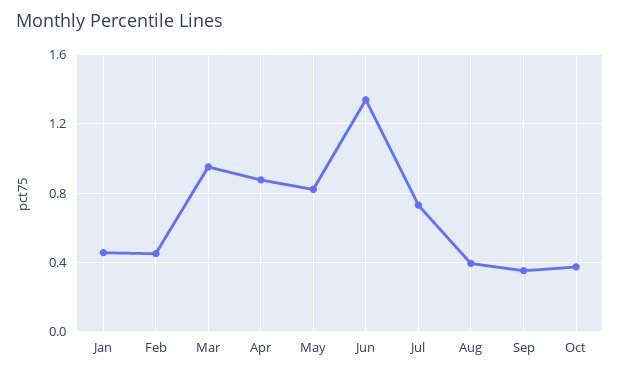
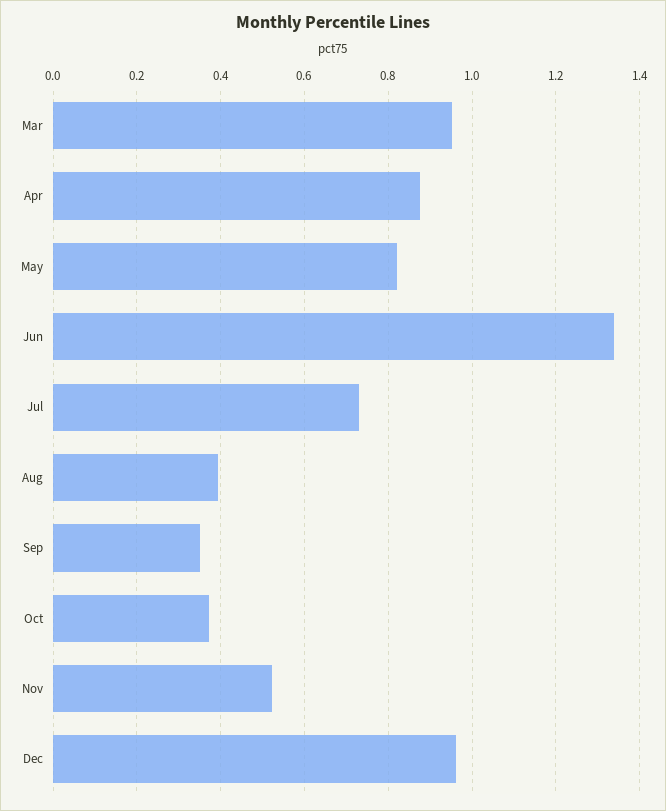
Jan: 0.45 -> none
Feb: 0.45 -> none
Nov: none -> 0.52
Dec: none -> 0.96

